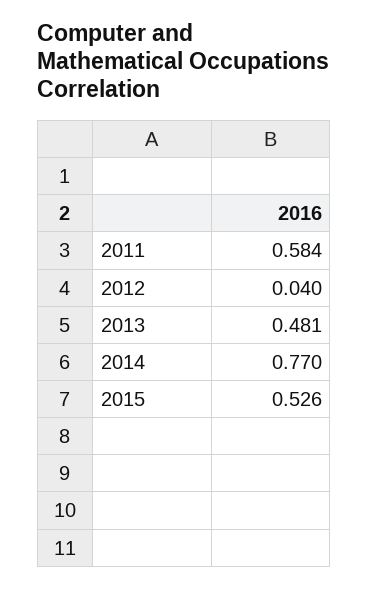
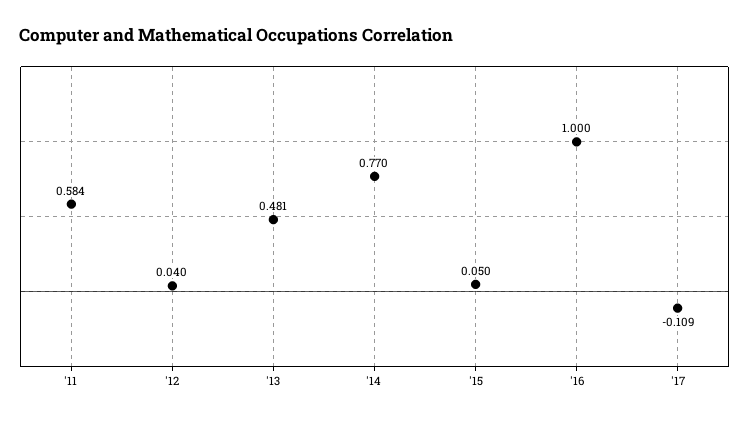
2015: 0.526 -> 0.05
'16: none -> 1
'17: none -> -0.109

